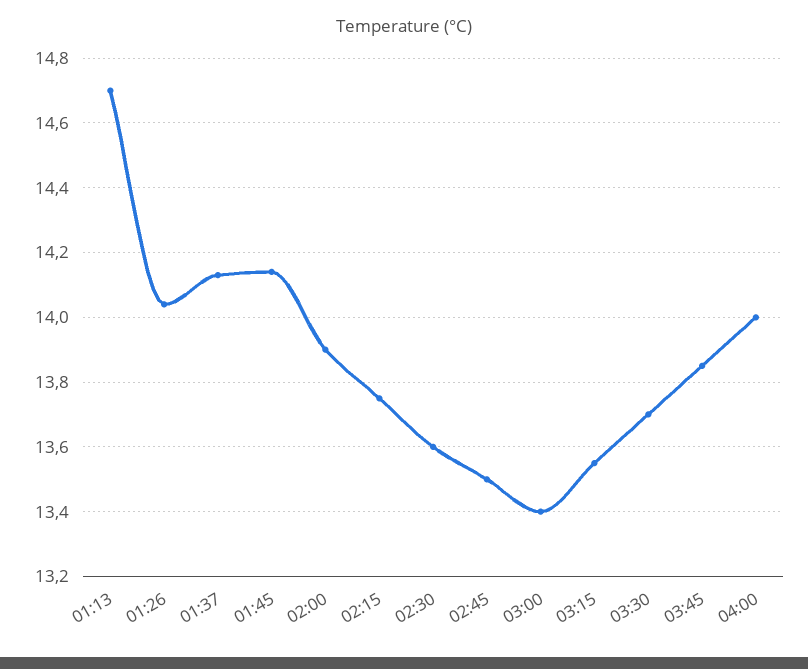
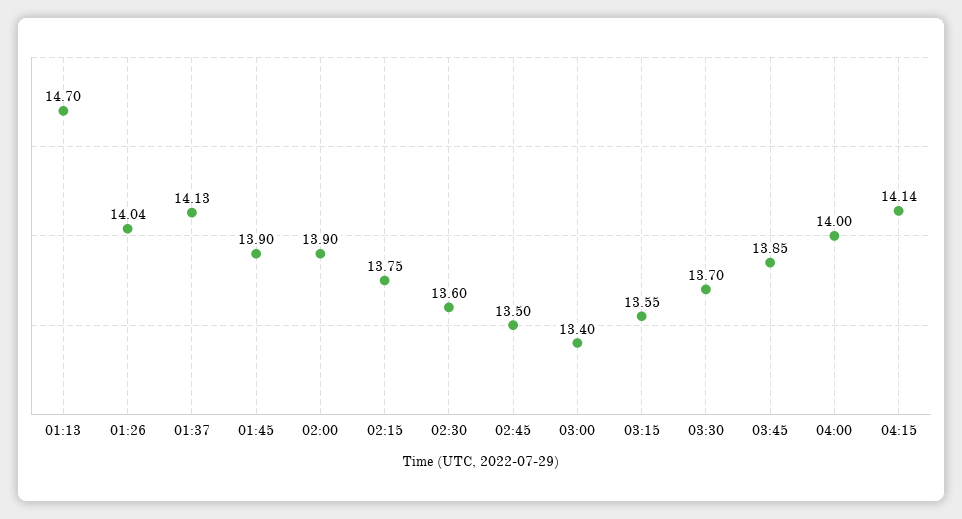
01:45: 14.15 -> 13.9
04:15: none -> 14.14

